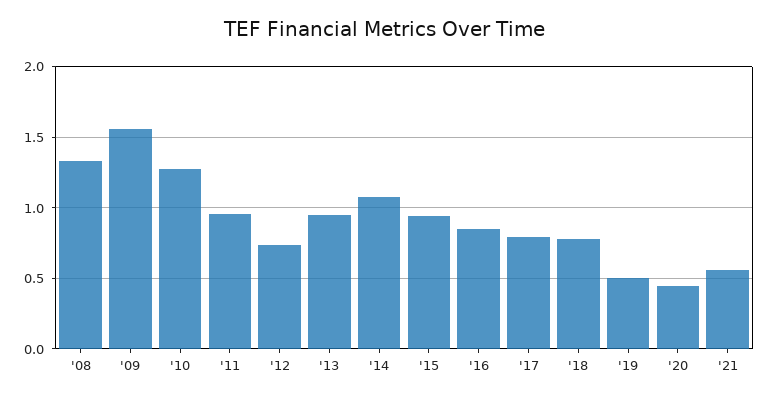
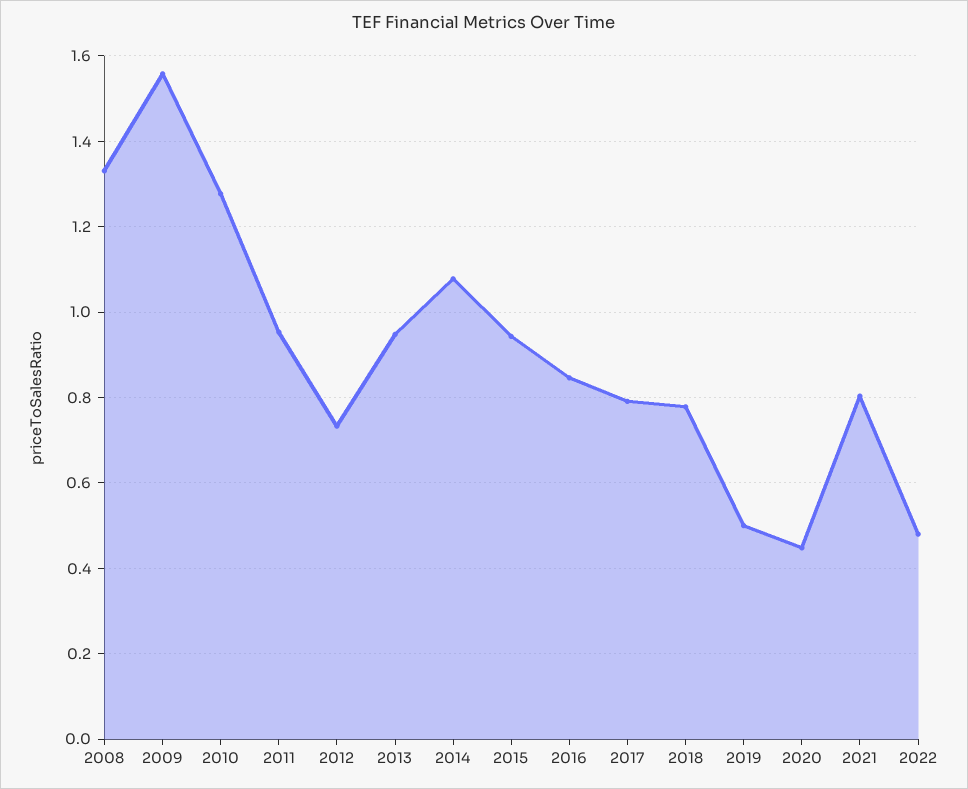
'21: 0.55 -> 0.8
2022: none -> 0.48

